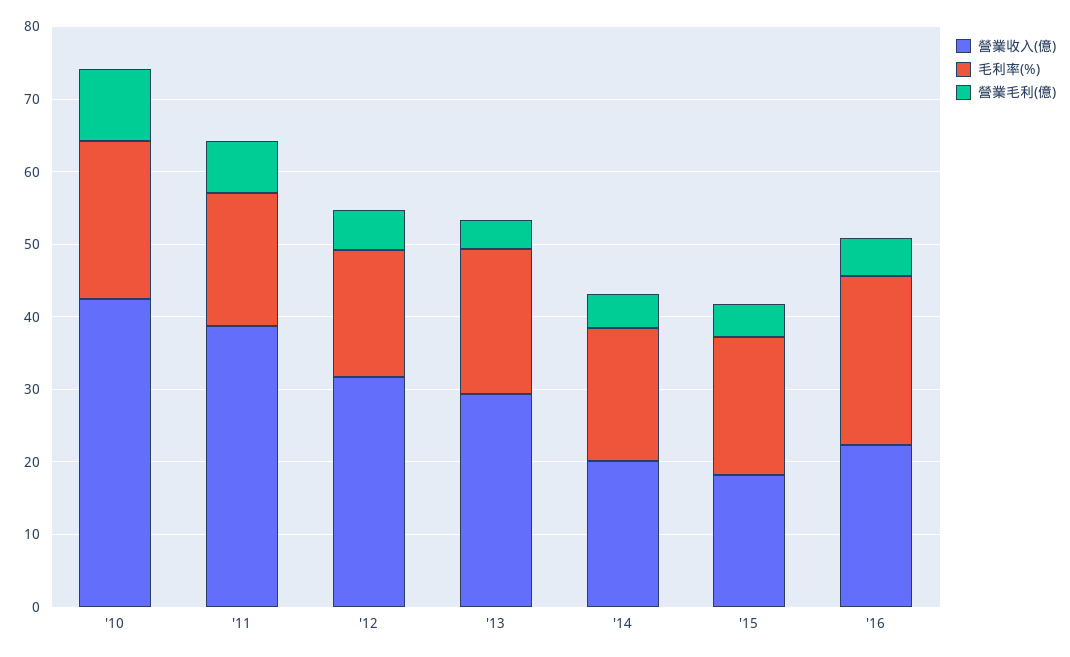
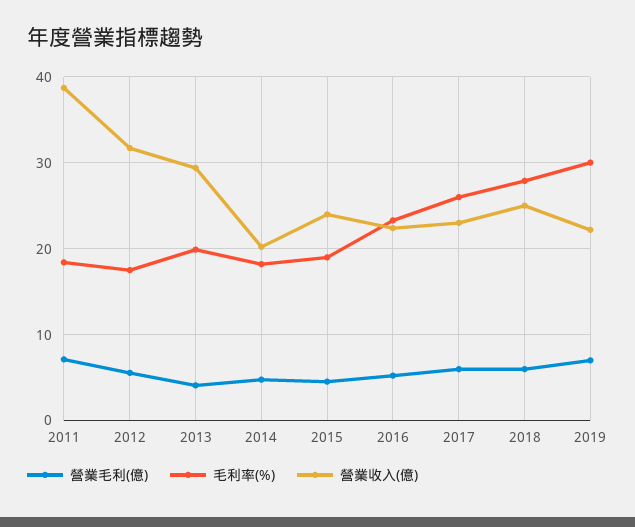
營業收入(億), '10: 42 -> none
毛利率(%), '10: 22 -> none
營業毛利(億), '10: 10 -> none
營業收入(億), '15: 18 -> 24
營業毛利(億), 2017: none -> 6
毛利率(%), 2017: none -> 26
營業收入(億), 2017: none -> 23
營業毛利(億), 2018: none -> 6
毛利率(%), 2018: none -> 28
營業收入(億), 2018: none -> 25
營業毛利(億), 2019: none -> 7
毛利率(%), 2019: none -> 30
營業收入(億), 2019: none -> 22

